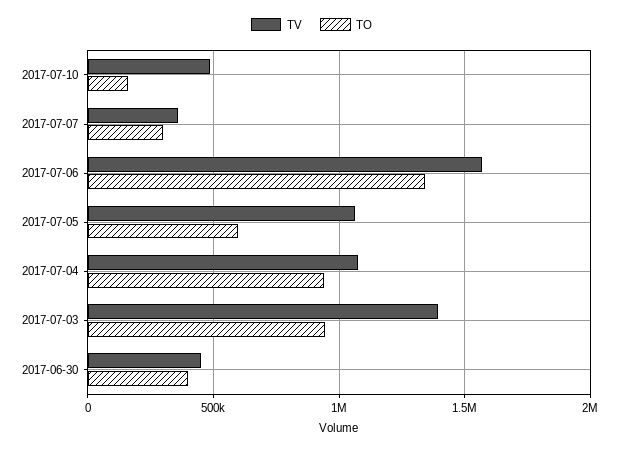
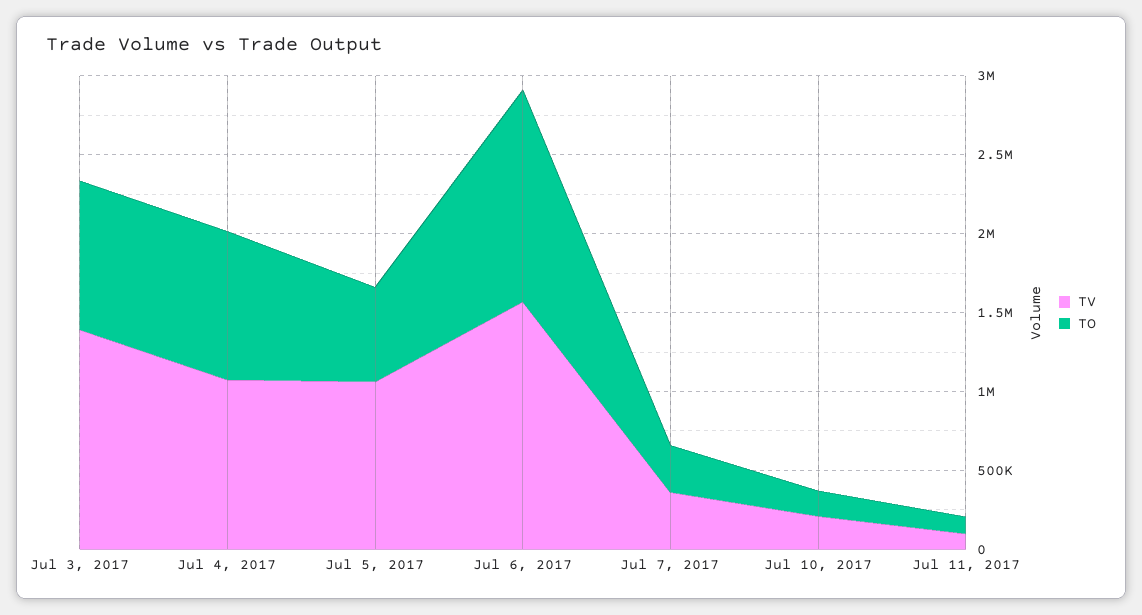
TV, 2017-07-10: 500000 -> 200000
TV, 2017-06-30: 450000 -> none
TO, 2017-06-30: 400000 -> none
TV, Jul 11, 2017: none -> 100000
TO, Jul 11, 2017: none -> 100000

